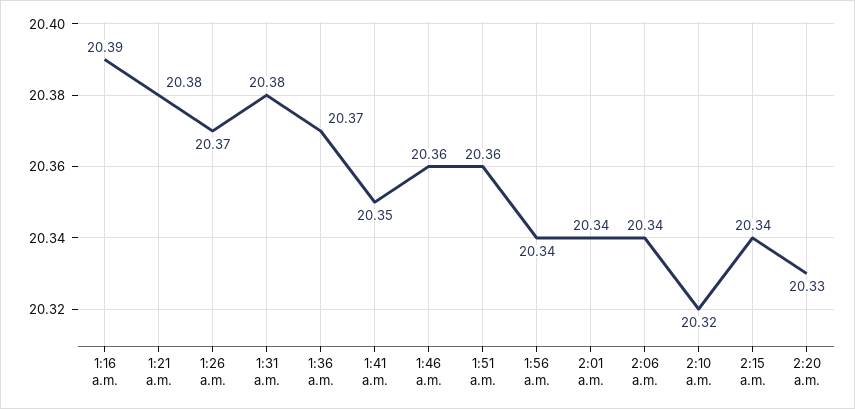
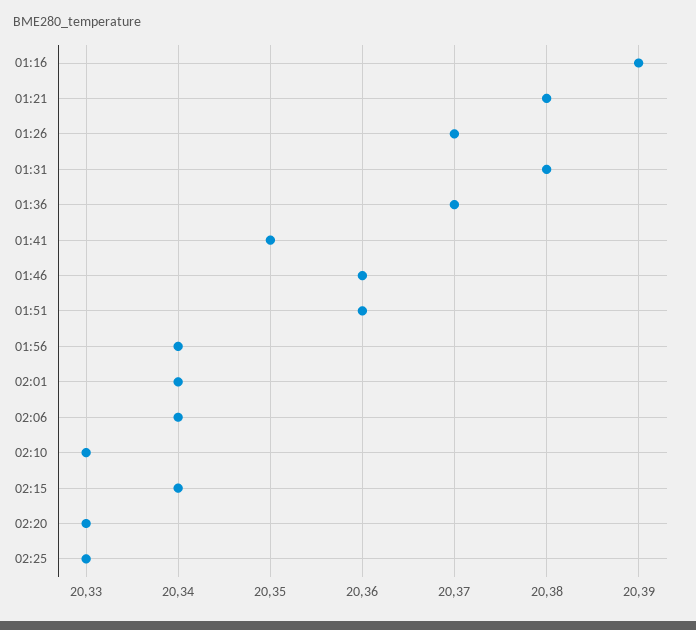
2:10 a.m.: 20.32 -> 20.33
02:25: none -> 20.33

